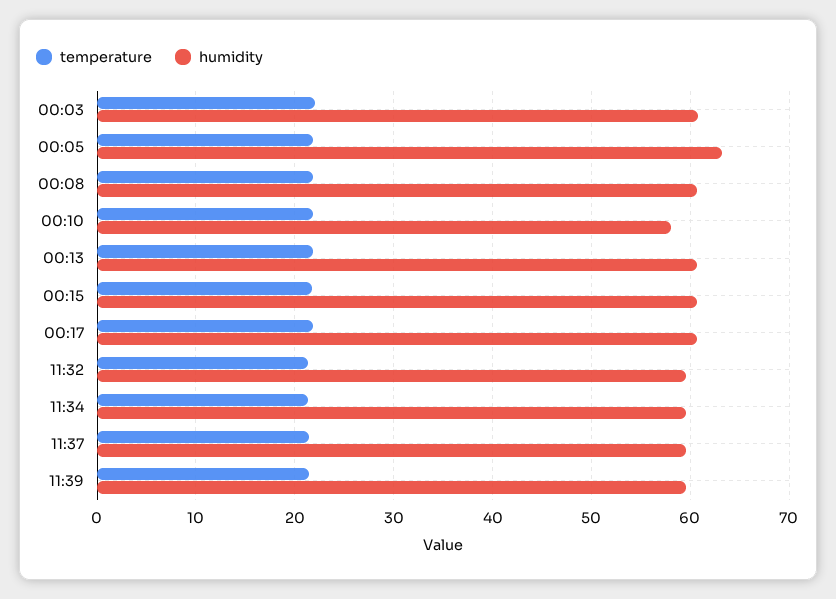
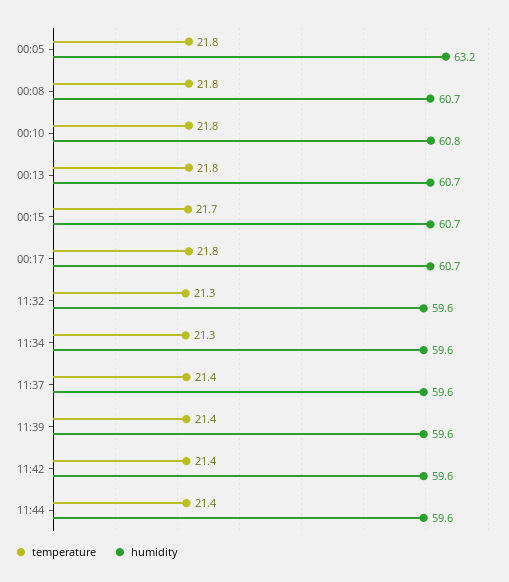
temperature, 00:03: 22 -> none
humidity, 00:03: 61 -> none
humidity, 00:10: 58 -> 60.8
temperature, 11:42: none -> 21.4
humidity, 11:42: none -> 59.6
temperature, 11:44: none -> 21.4
humidity, 11:44: none -> 59.6

